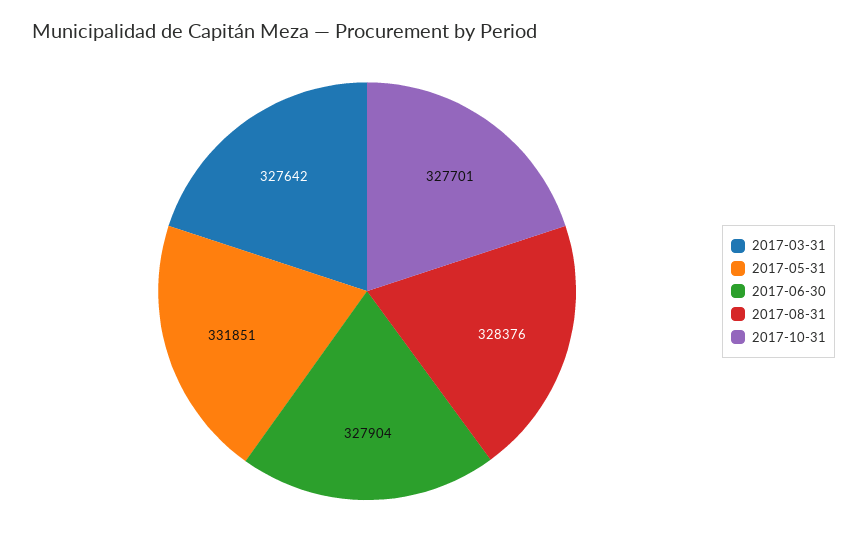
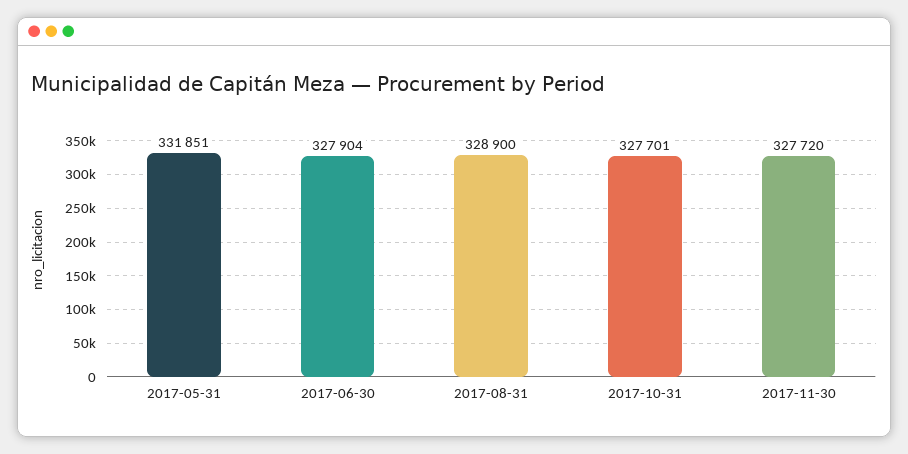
2017-03-31: 327642 -> none
2017-08-31: 328376 -> 328900
2017-11-30: none -> 327720

